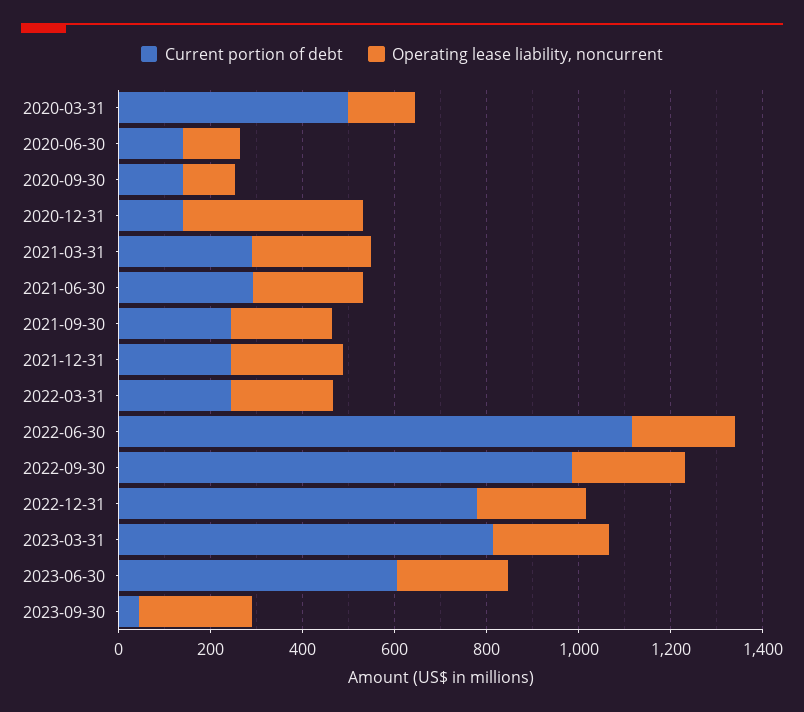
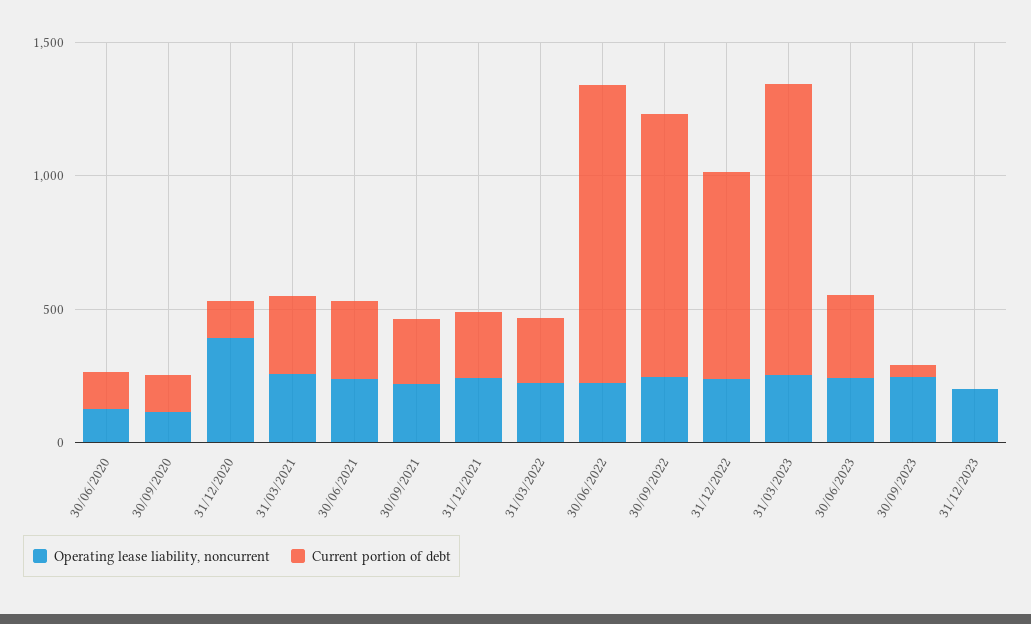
Current portion of debt, 2020-03-31: 500 -> none
Operating lease liability, noncurrent, 2020-03-31: 150 -> none
Current portion of debt, 2023-03-31: 800 -> 1100
Current portion of debt, 2023-06-30: 600 -> 300
Operating lease liability, noncurrent, 31/12/2023: none -> 200
Current portion of debt, 31/12/2023: none -> 0

